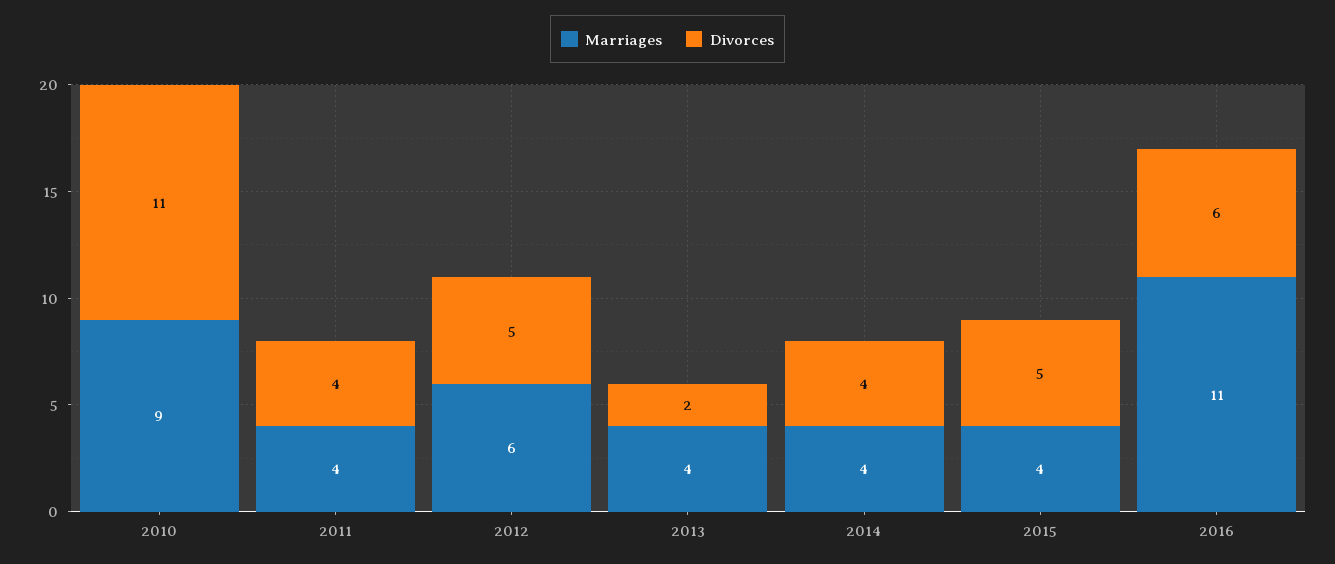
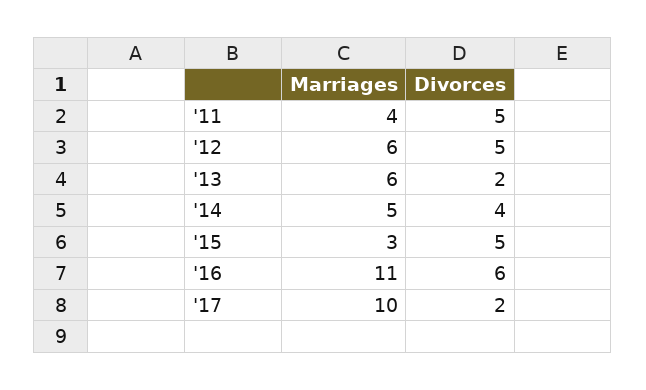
Marriages, 2010: 9 -> none
Divorces, 2010: 11 -> none
Divorces, 2011: 4 -> 5
Marriages, 2013: 4 -> 6
Marriages, 2014: 4 -> 5
Marriages, 2015: 4 -> 3
Marriages, '17: none -> 10
Divorces, '17: none -> 2

